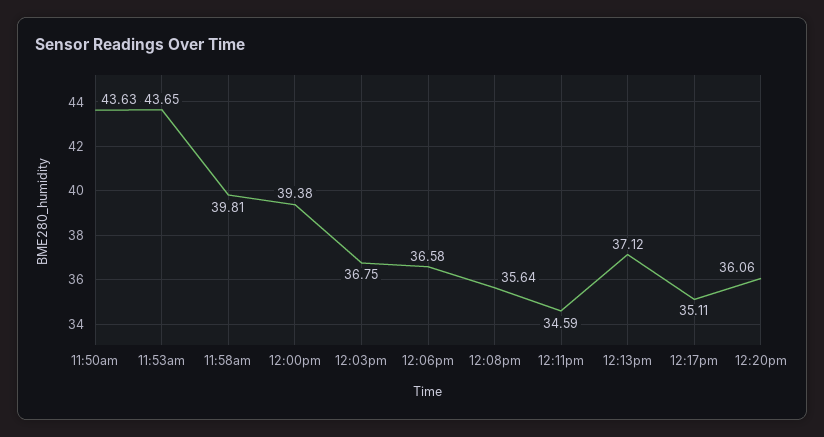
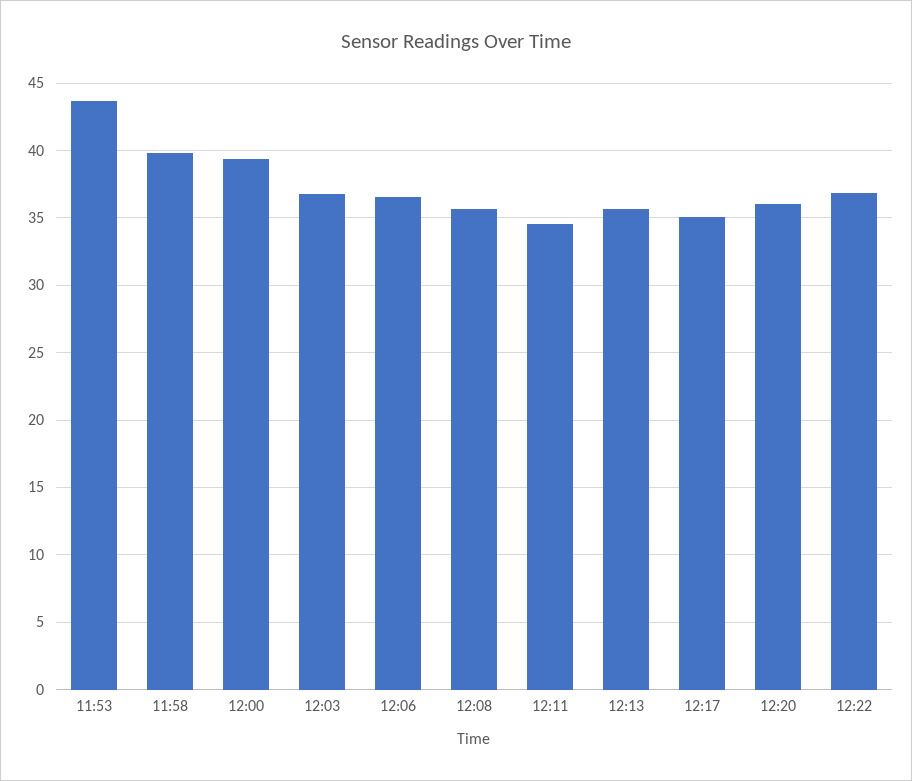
11:50am: 43.63 -> none
12:13pm: 37.12 -> 35.5
12:22: none -> 37

